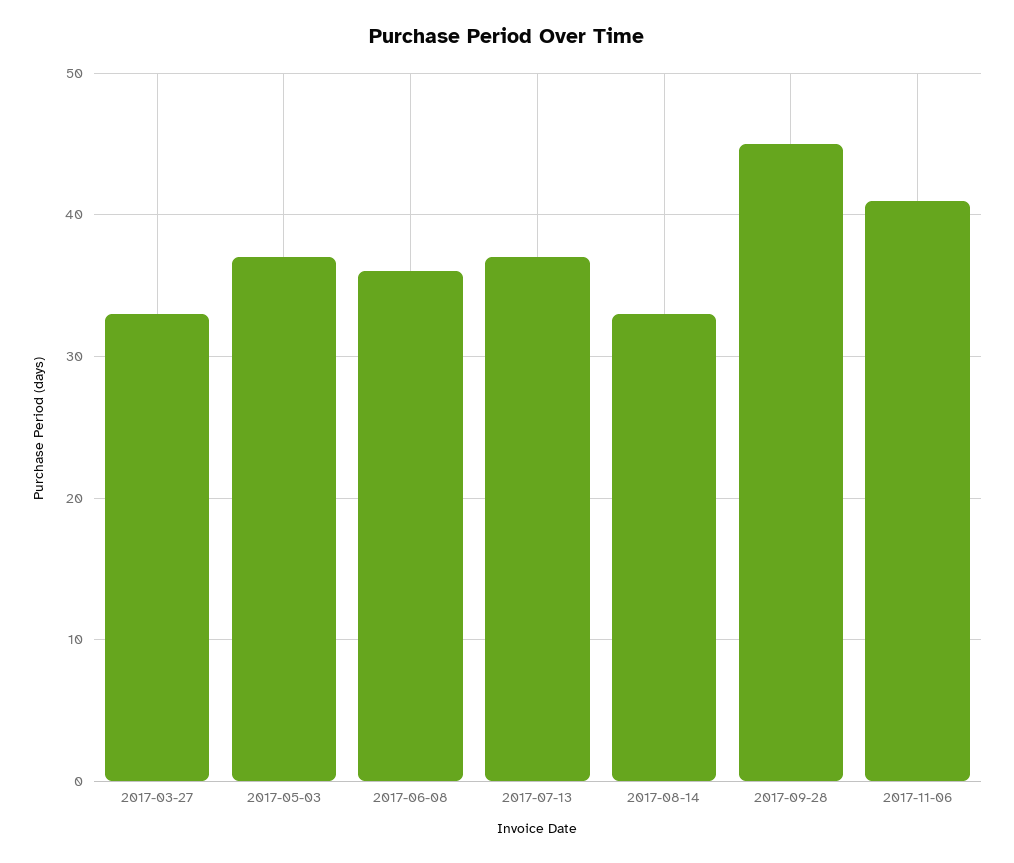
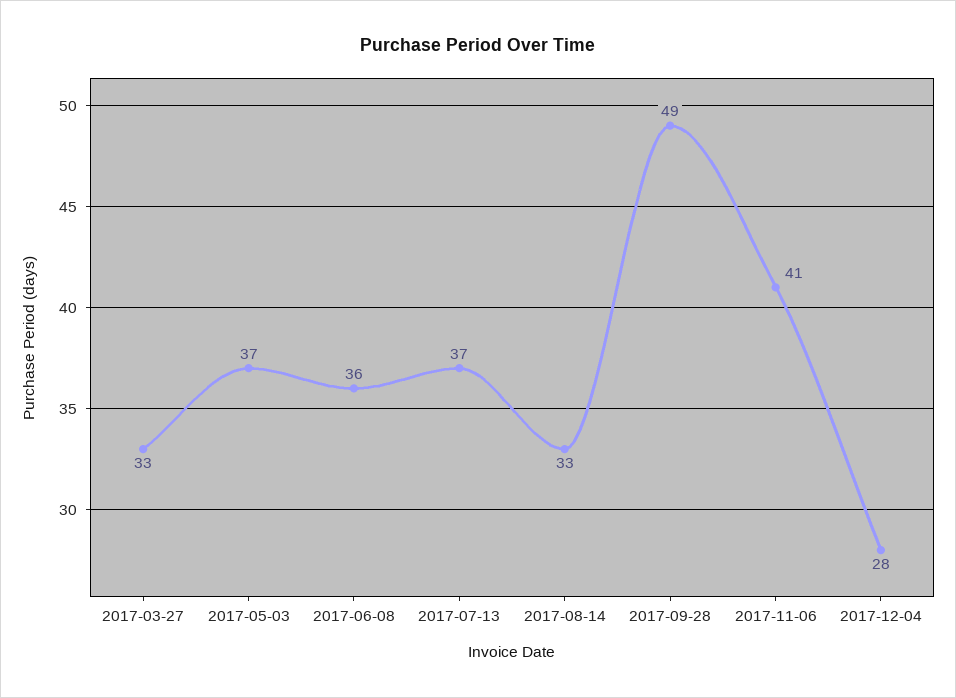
2017-09-28: 45 -> 49
2017-12-04: none -> 28

